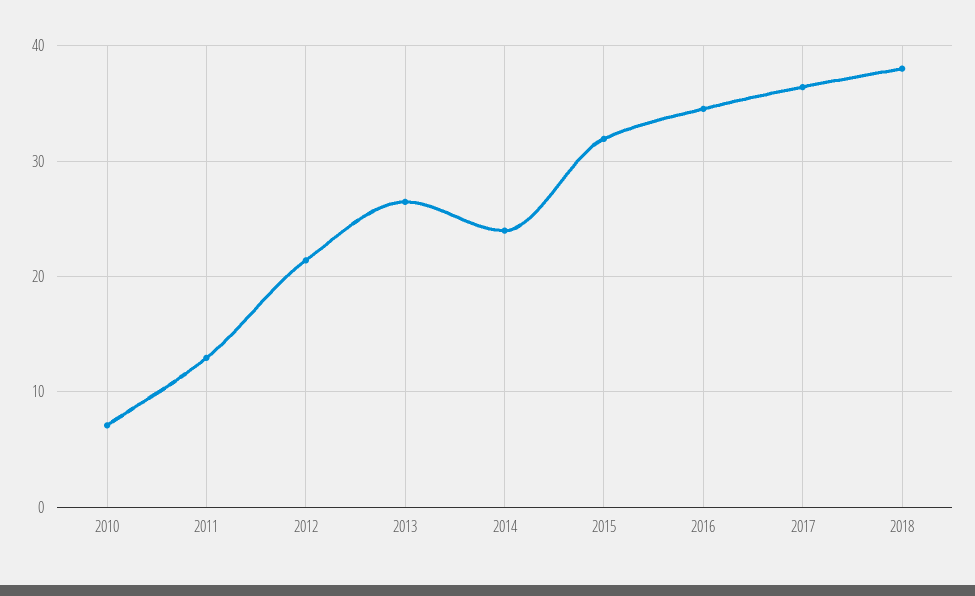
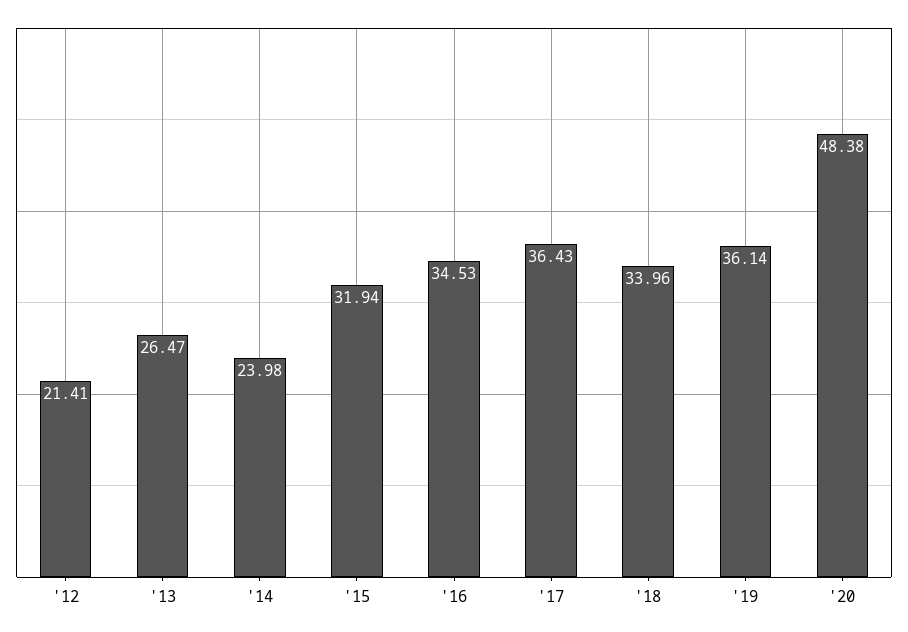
2010: 7 -> none
2011: 13 -> none
2018: 38 -> 33.96
'19: none -> 36.14
'20: none -> 48.38

